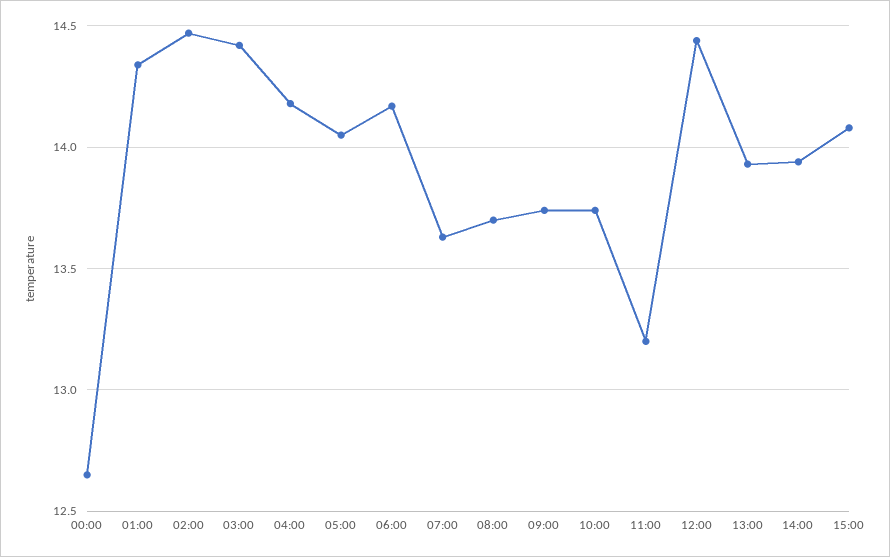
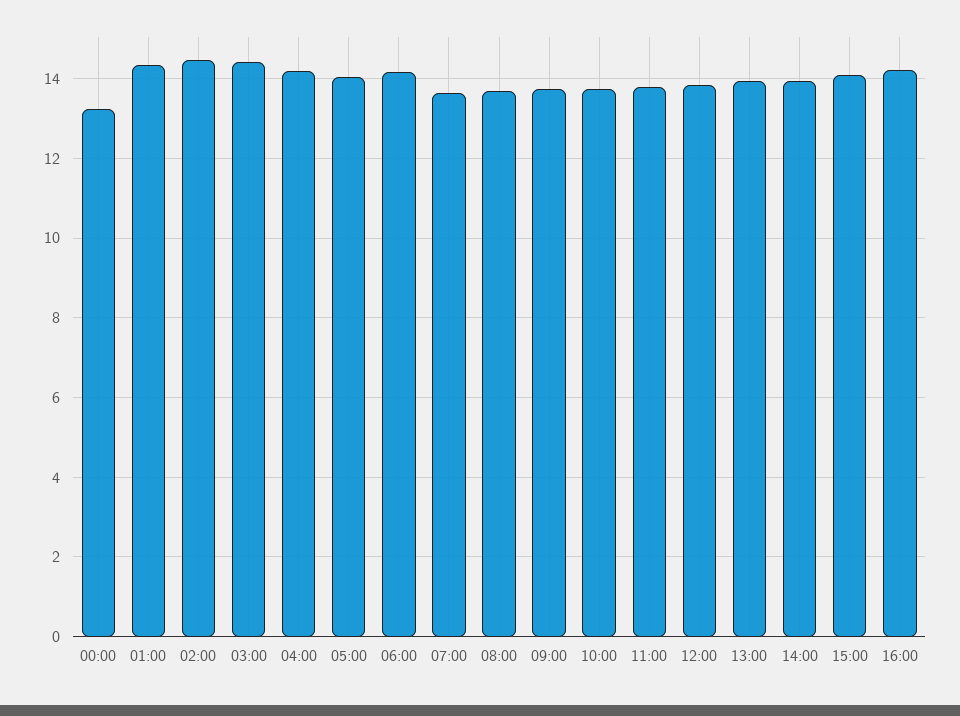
00:00: 12.65 -> 13.2
11:00: 13.2 -> 13.8
12:00: 14.45 -> 13.8
16:00: none -> 14.2

